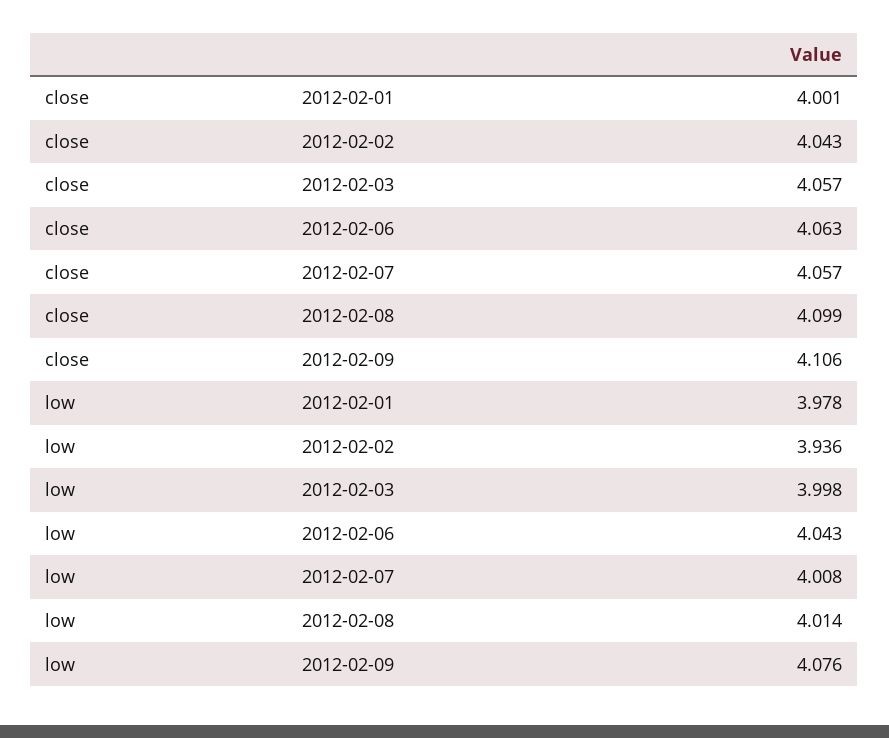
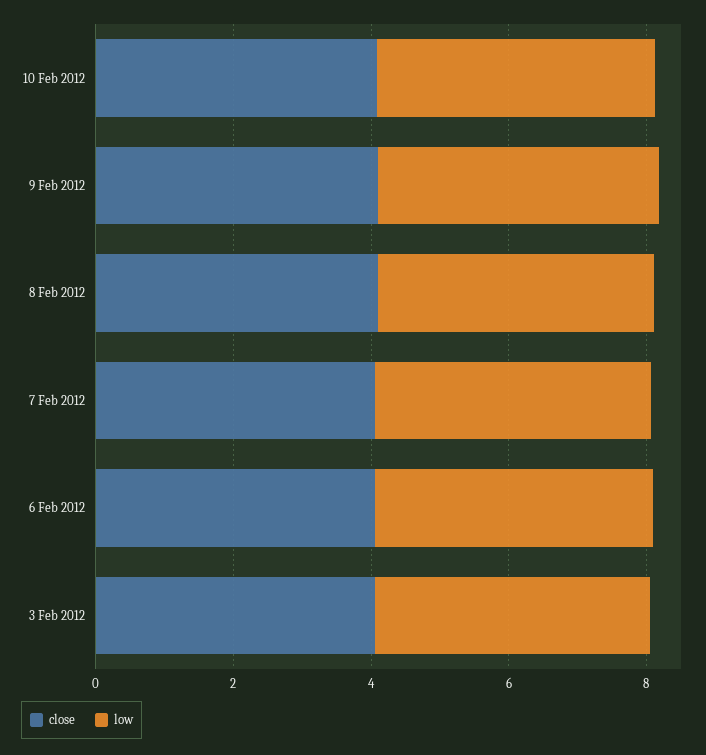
close, 2012-02-01: 4.001 -> none
close, 2012-02-02: 4.043 -> none
low, 2012-02-01: 3.978 -> none
low, 2012-02-02: 3.936 -> none
close, 10 Feb 2012: none -> 4
low, 10 Feb 2012: none -> 4

